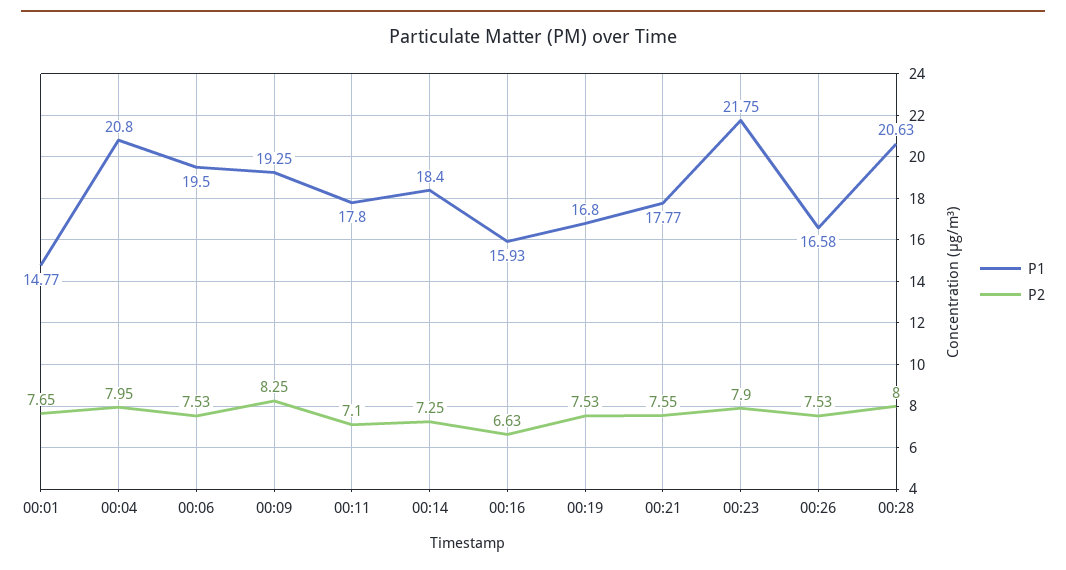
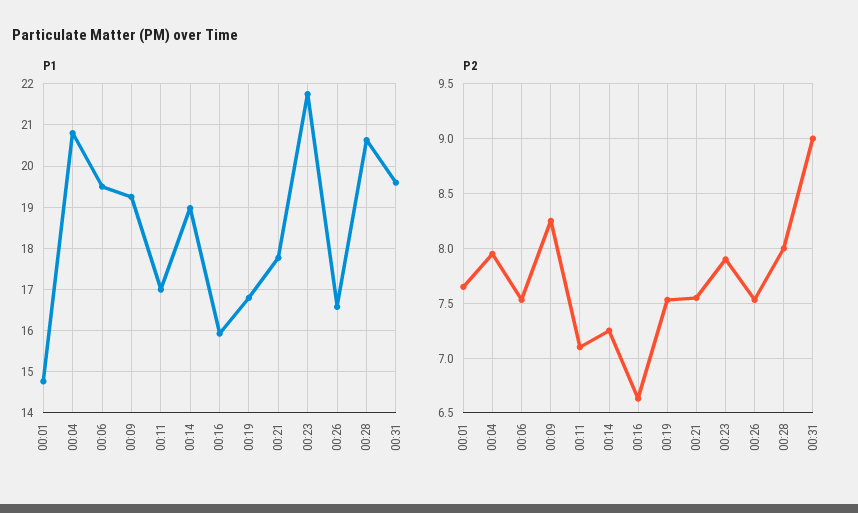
P1, 00:11: 17.8 -> 17
P1, 00:14: 18.4 -> 19
P1, 00:31: none -> 19.6
P2, 00:31: none -> 9

